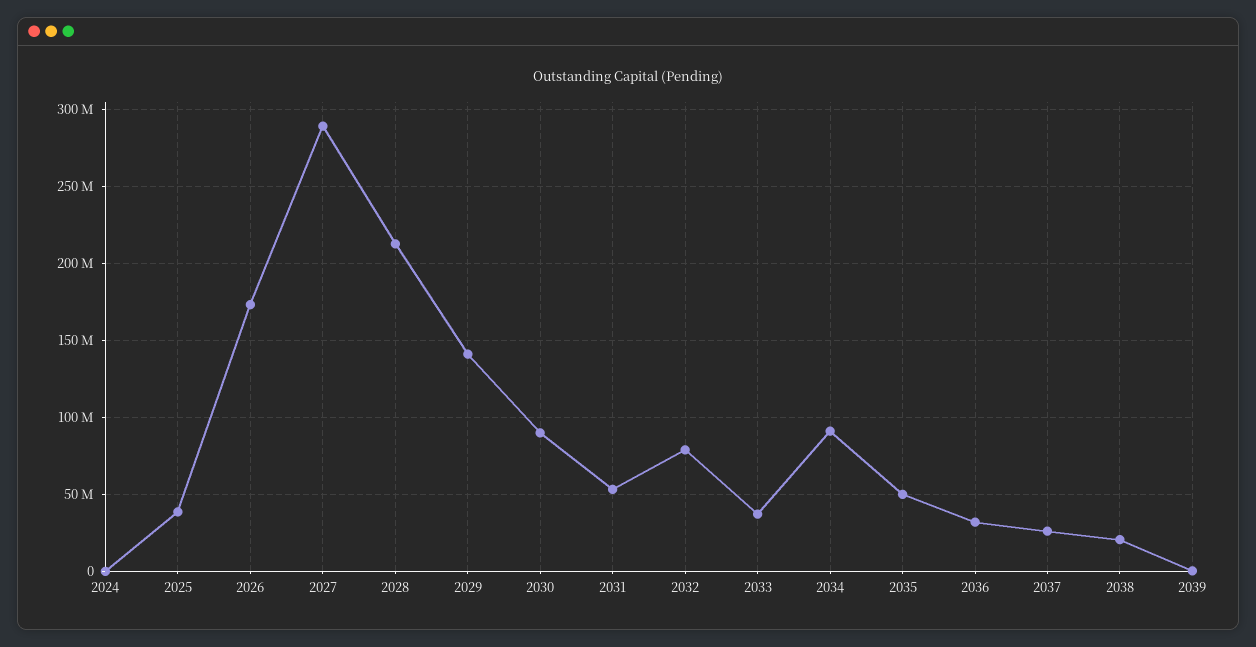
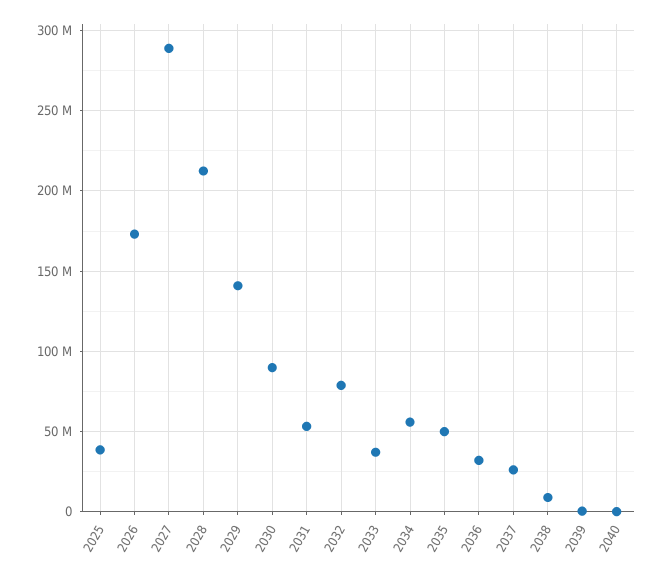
2024: 0 -> none
2034: 90000000 -> 55000000
2038: 20000000 -> 10000000
2040: none -> 0

